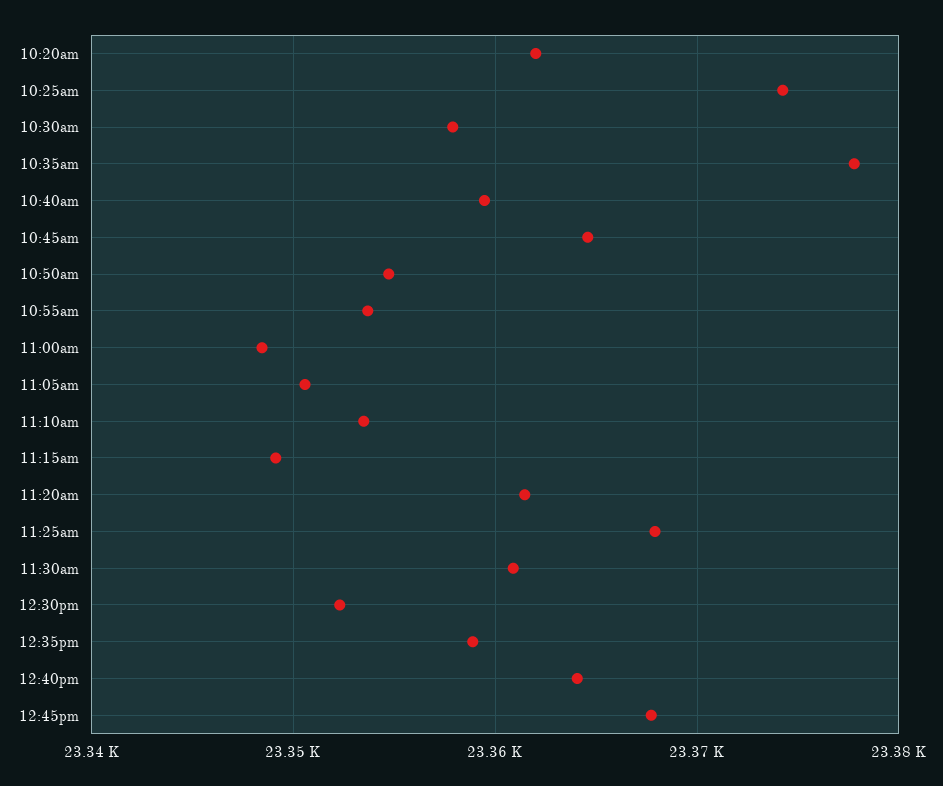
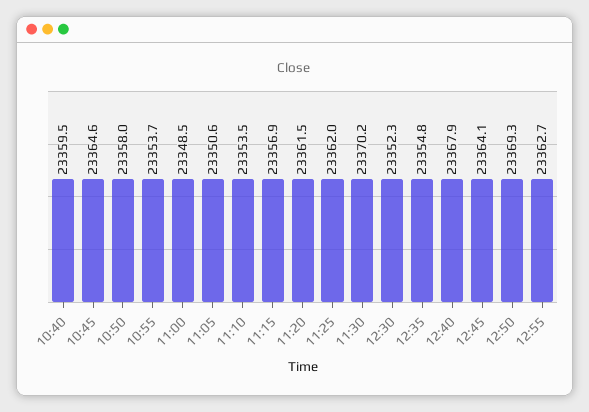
10:20am: 23362 -> none
10:25am: 23374 -> none
10:30am: 23358 -> none
10:35am: 23378 -> none
10:50am: 23355 -> 23358
11:15am: 23349 -> 23356.9
11:25am: 23368 -> 23362
11:30am: 23361 -> 23370.2
12:35pm: 23359 -> 23354.8
12:40pm: 23364 -> 23367.9
12:45pm: 23368 -> 23364.1
12:50: none -> 23369.3
12:55: none -> 23362.7

